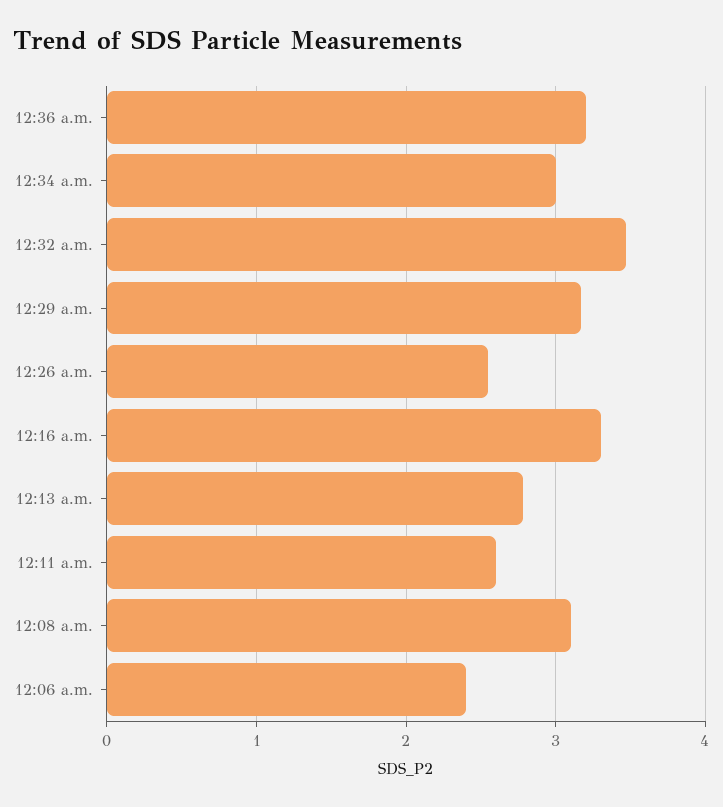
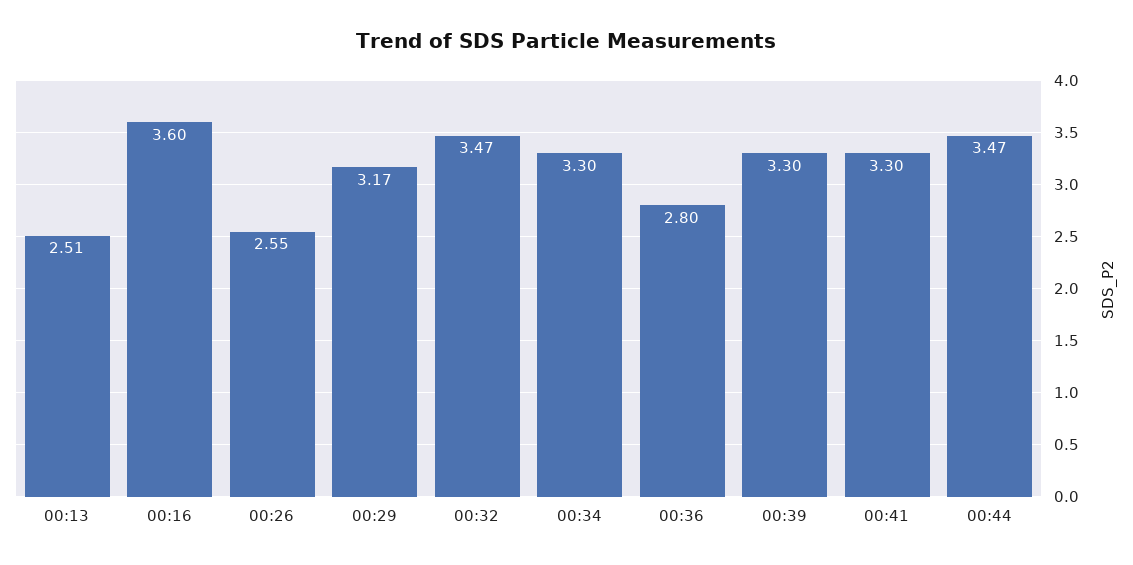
12:36 a.m.: 3.2 -> 2.8
12:34 a.m.: 3 -> 3.3
12:16 a.m.: 3.3 -> 3.6
12:13 a.m.: 2.8 -> 2.51
12:11 a.m.: 2.6 -> none
12:08 a.m.: 3.1 -> none
12:06 a.m.: 2.4 -> none
00:39: none -> 3.3
00:41: none -> 3.3
00:44: none -> 3.47

